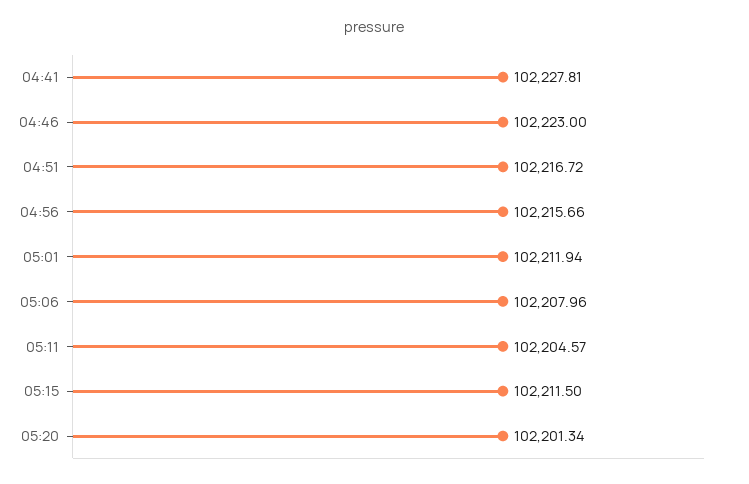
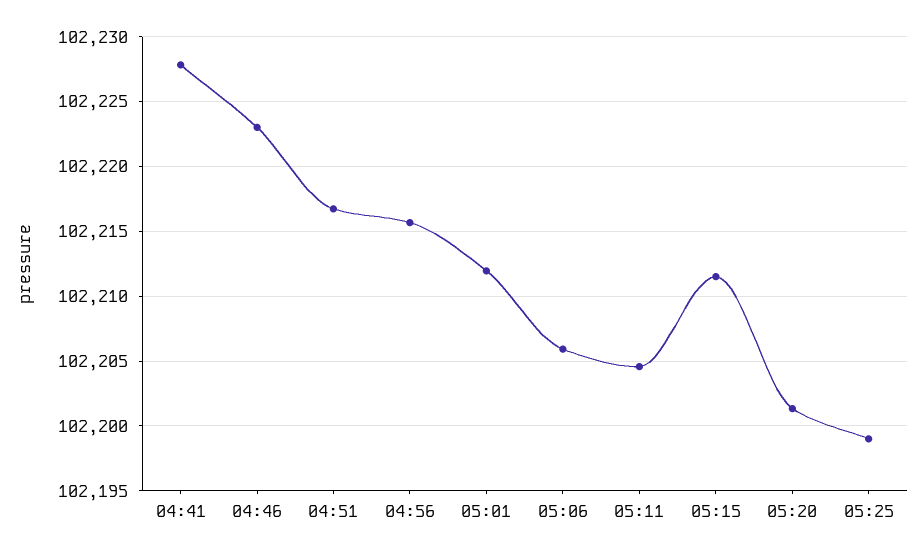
05:06: 102207.96 -> 102206
05:25: none -> 102199

